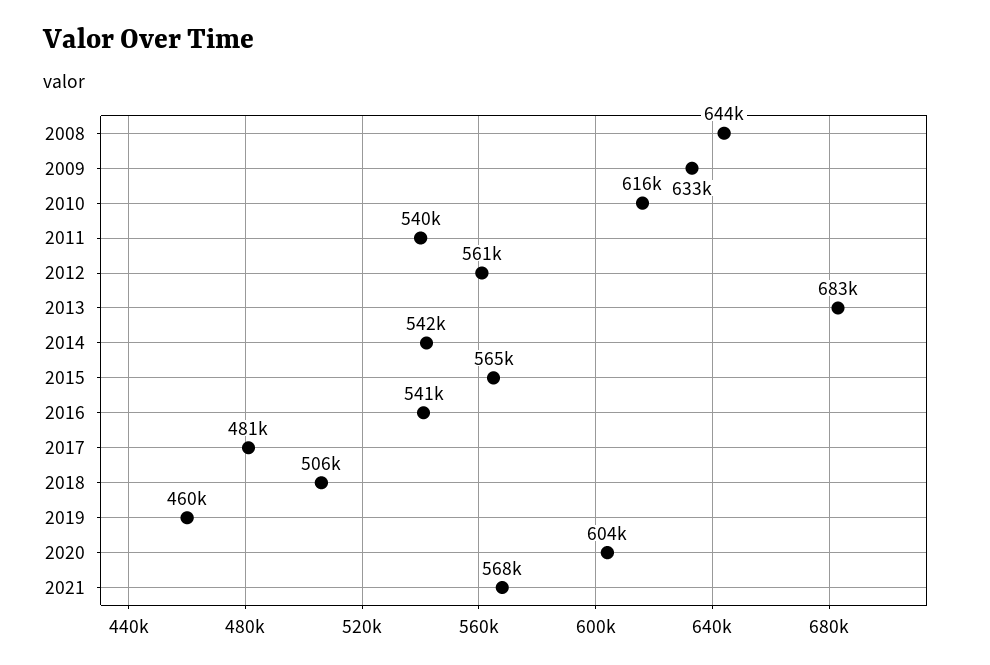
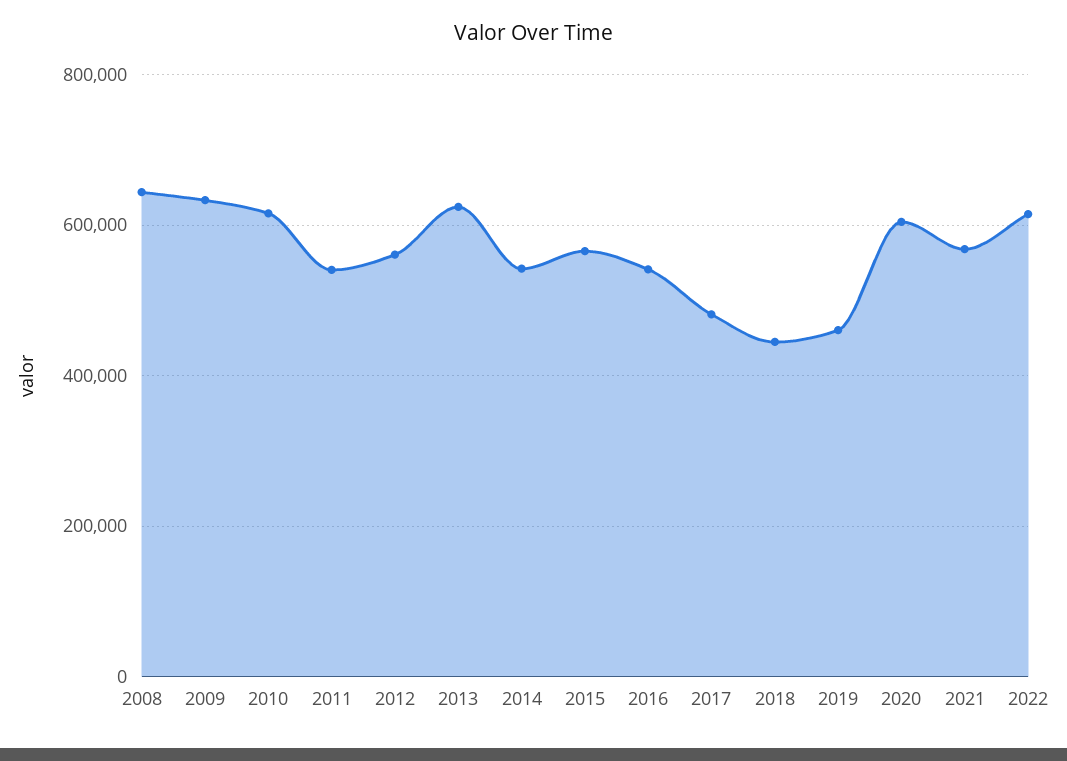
2013: 683000 -> 620000
2018: 506000 -> 440000
2022: none -> 620000

